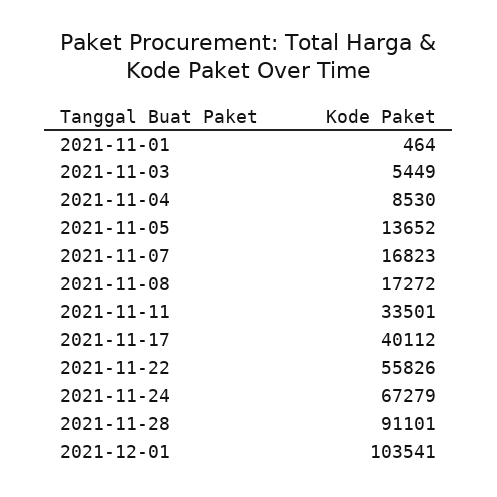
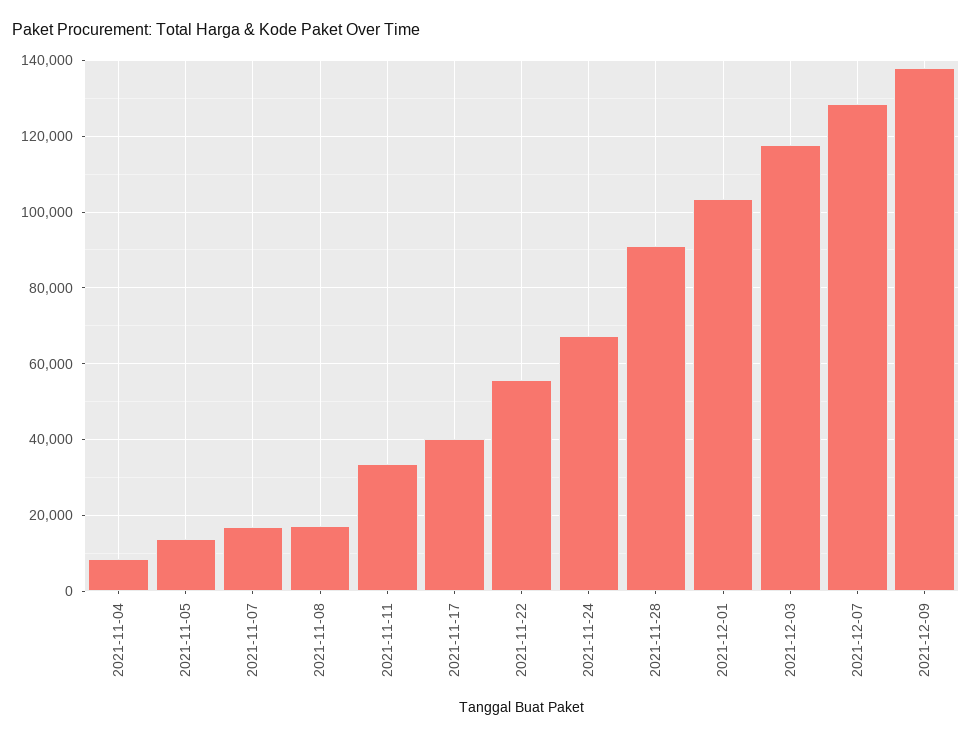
2021-11-01: 464 -> none
2021-11-03: 5449 -> none
2021-12-03: none -> 118000
2021-12-07: none -> 128000
2021-12-09: none -> 138000

